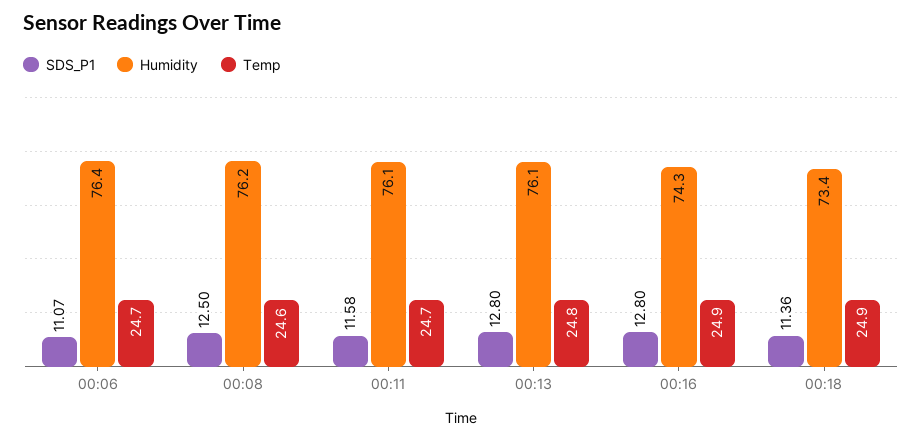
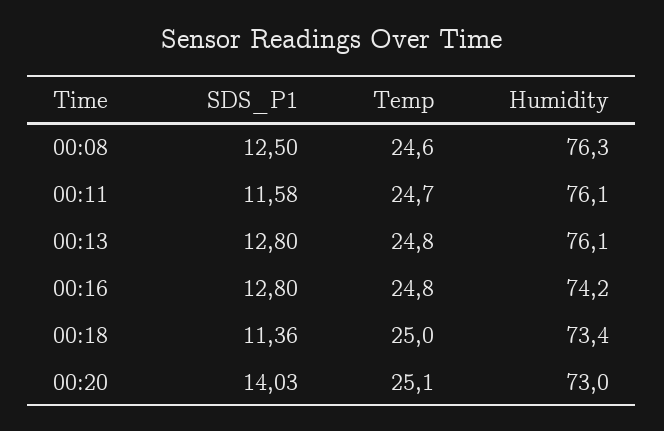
SDS_P1, 00:06: 11.07 -> none
Humidity, 00:06: 76.4 -> none
Temp, 00:06: 24.7 -> none
Humidity, 00:08: 76.2 -> 76.3
Humidity, 00:16: 74.3 -> 74.2
Temp, 00:16: 24.9 -> 24.8
Temp, 00:18: 24.9 -> 25
SDS_P1, 00:20: none -> 14.03
Temp, 00:20: none -> 25.1
Humidity, 00:20: none -> 73

